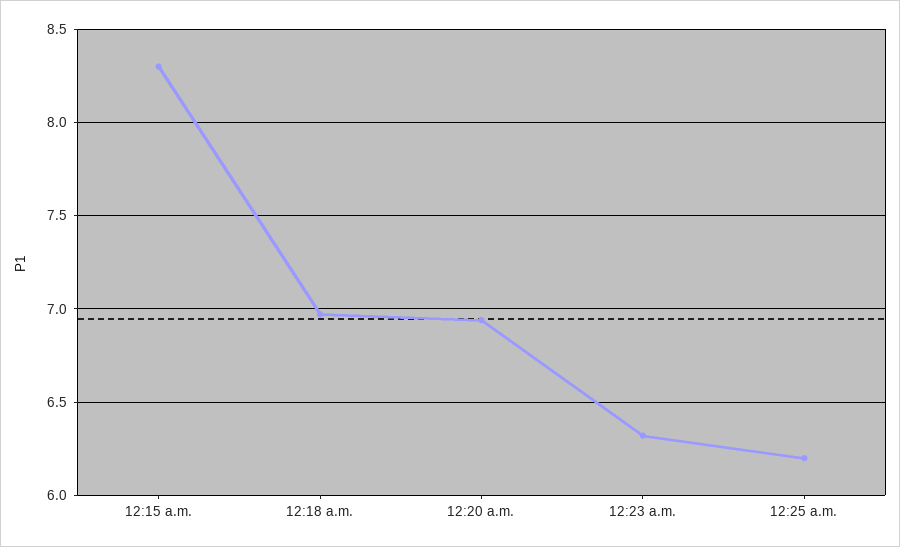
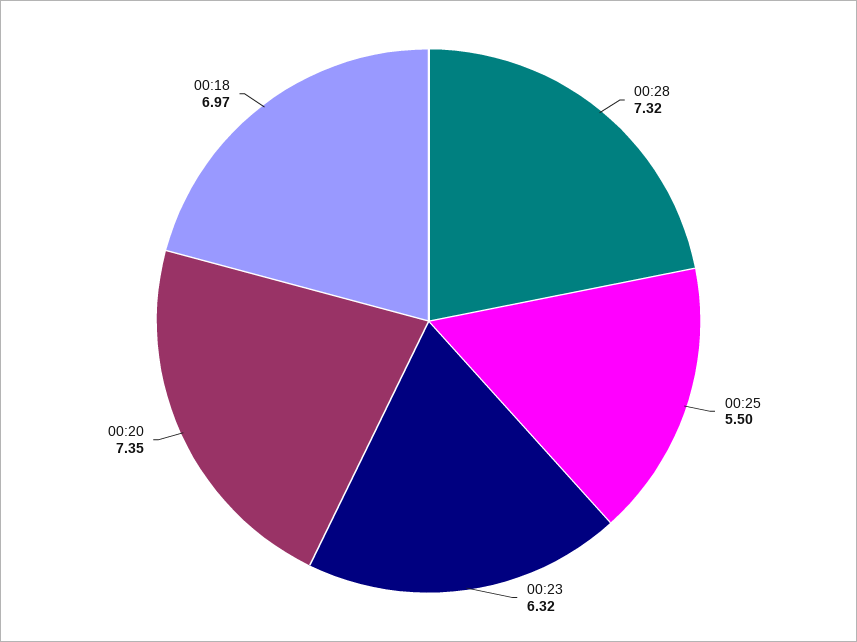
12:15 a.m.: 8.3 -> none
12:20 a.m.: 6.95 -> 7.35
12:25 a.m.: 6.2 -> 5.5
00:28: none -> 7.32

